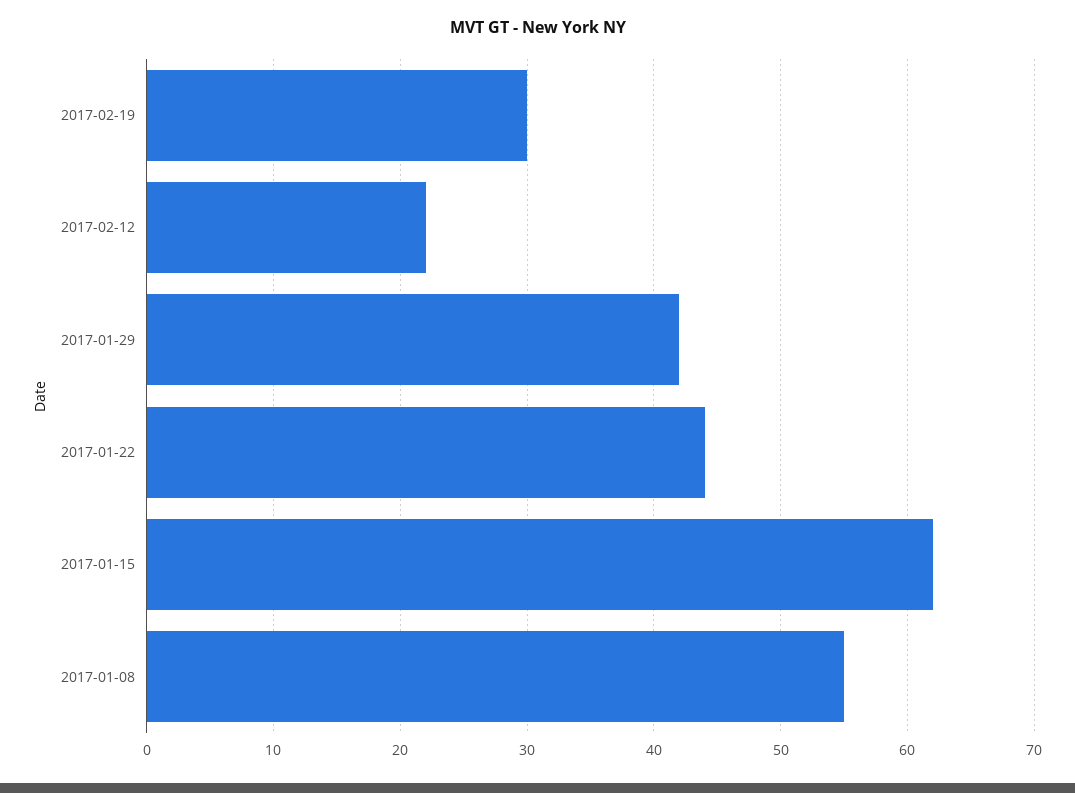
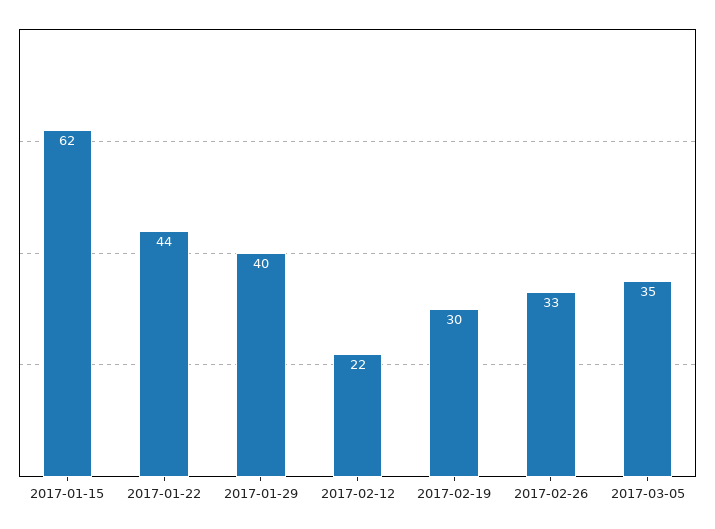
2017-01-29: 42 -> 40
2017-01-08: 55 -> none
2017-02-26: none -> 33
2017-03-05: none -> 35

